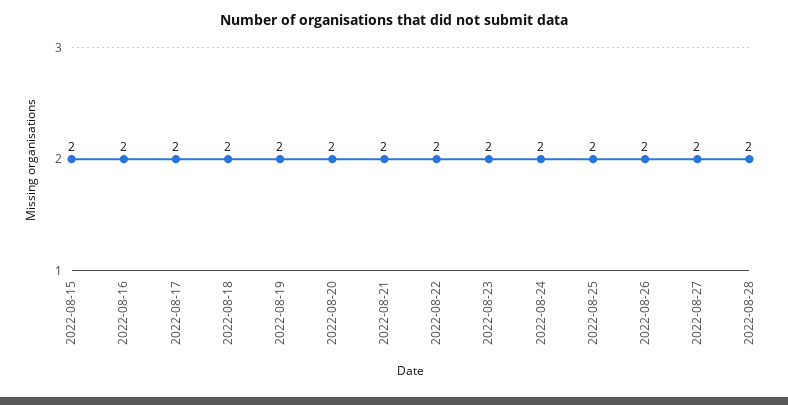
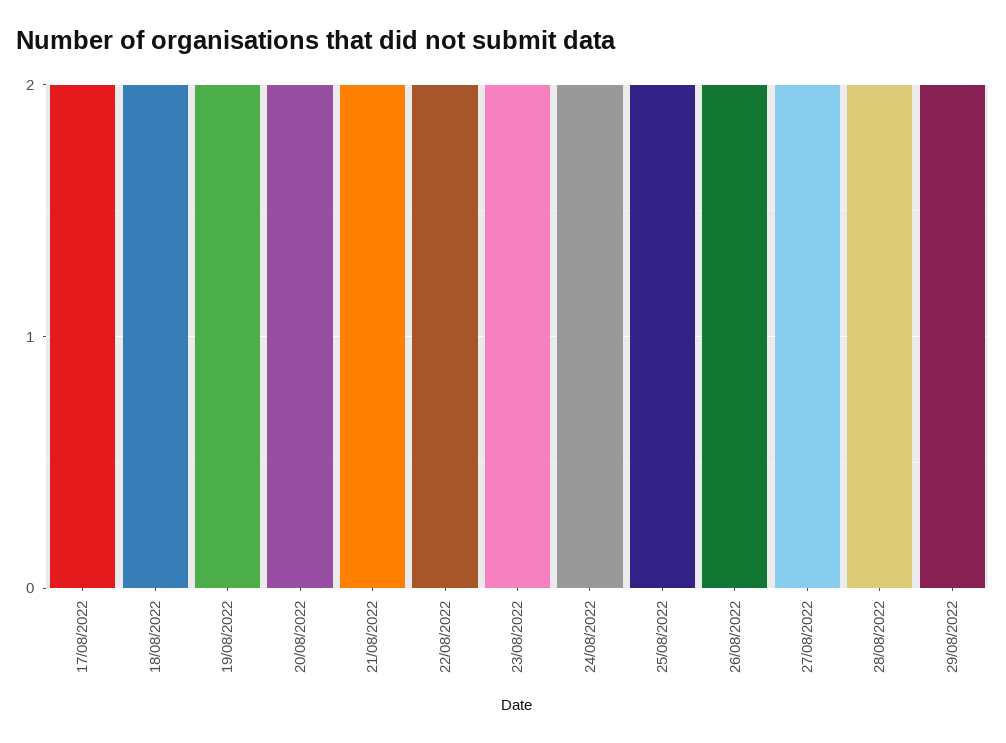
2022-08-15: 2 -> none
2022-08-16: 2 -> none
29/08/2022: none -> 2

